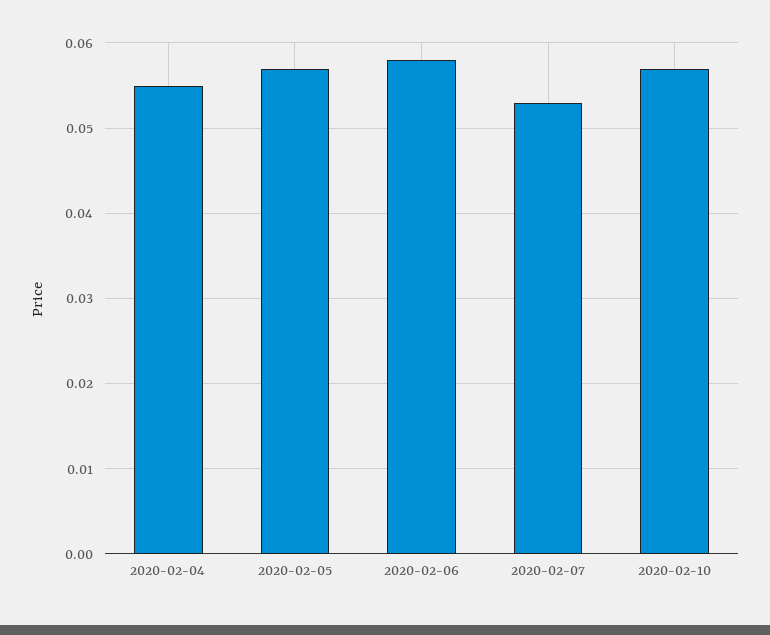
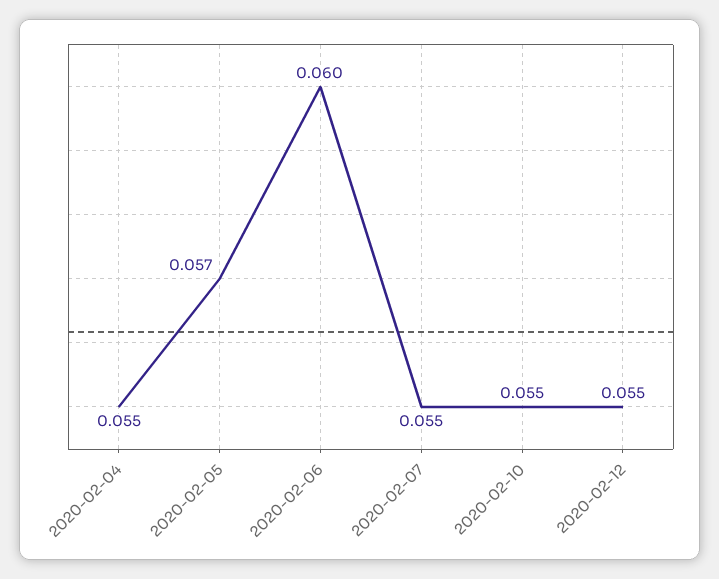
2020-02-06: 0.058 -> 0.06
2020-02-07: 0.053 -> 0.055
2020-02-10: 0.057 -> 0.055
2020-02-12: none -> 0.055

